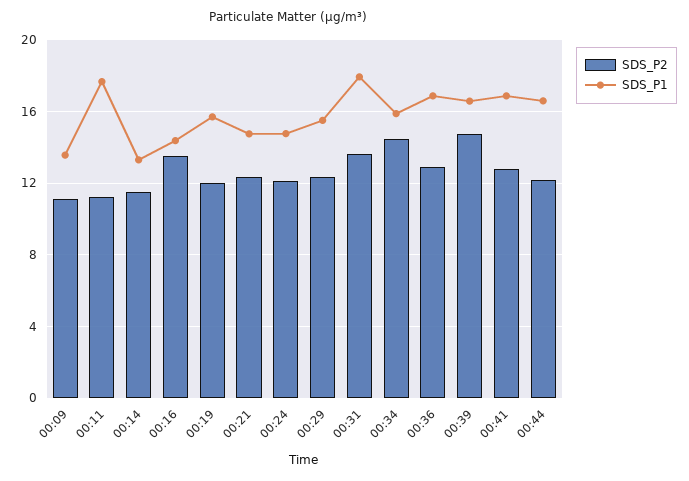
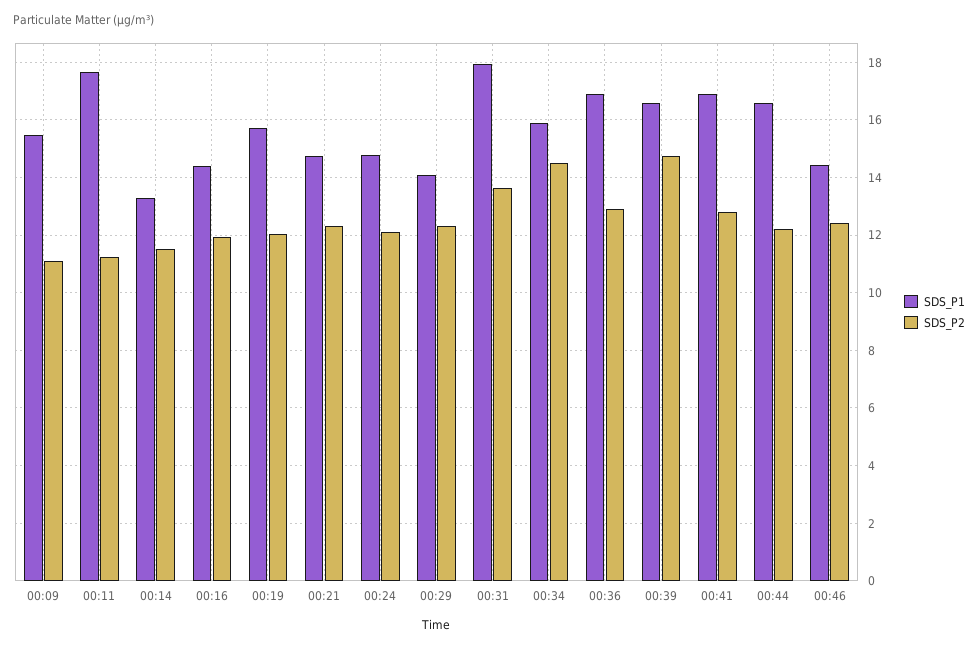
SDS_P1, 00:09: 13.5 -> 15.5
SDS_P2, 00:16: 13.5 -> 12
SDS_P1, 00:29: 15.5 -> 14
SDS_P1, 00:46: none -> 14.5
SDS_P2, 00:46: none -> 12.5

